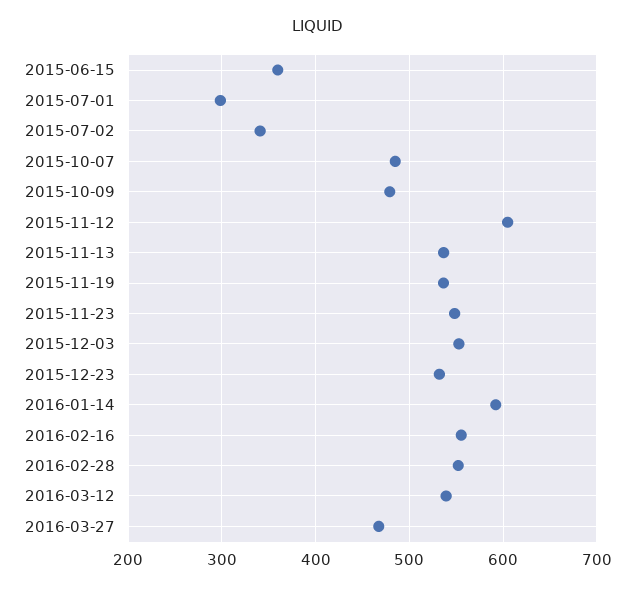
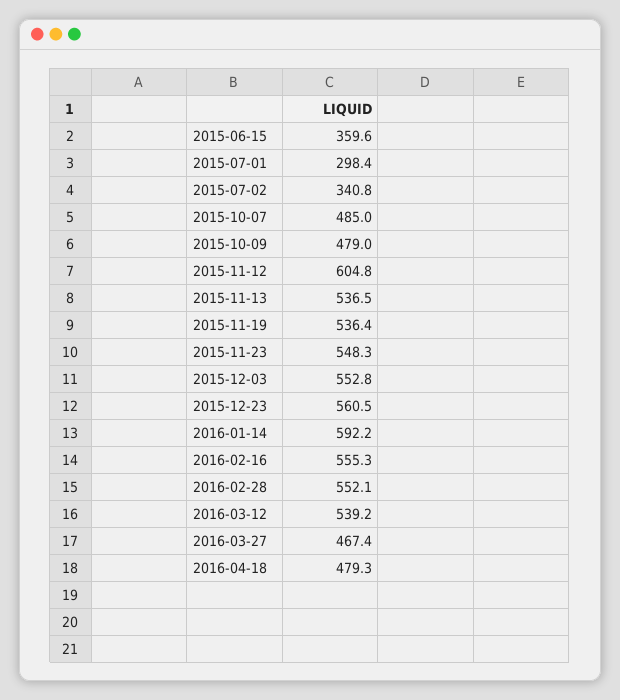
2015-12-23: 530 -> 560.5
2016-04-18: none -> 479.3

